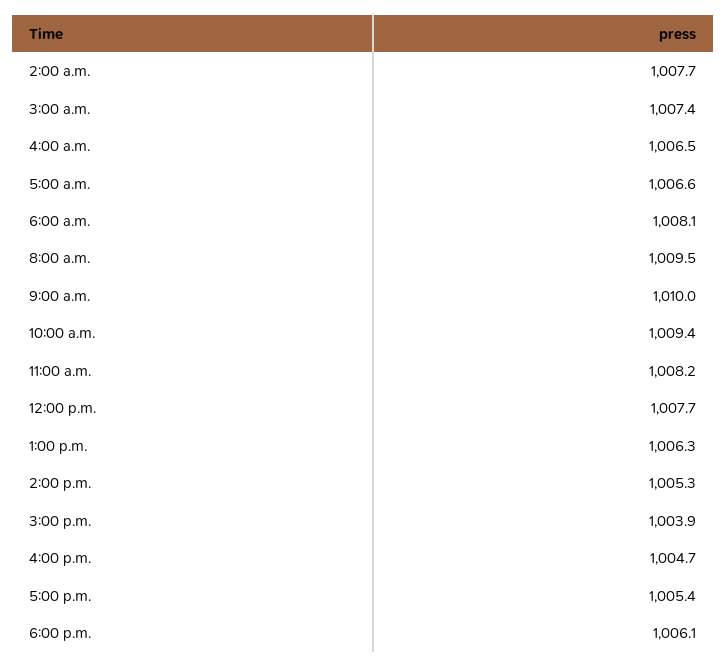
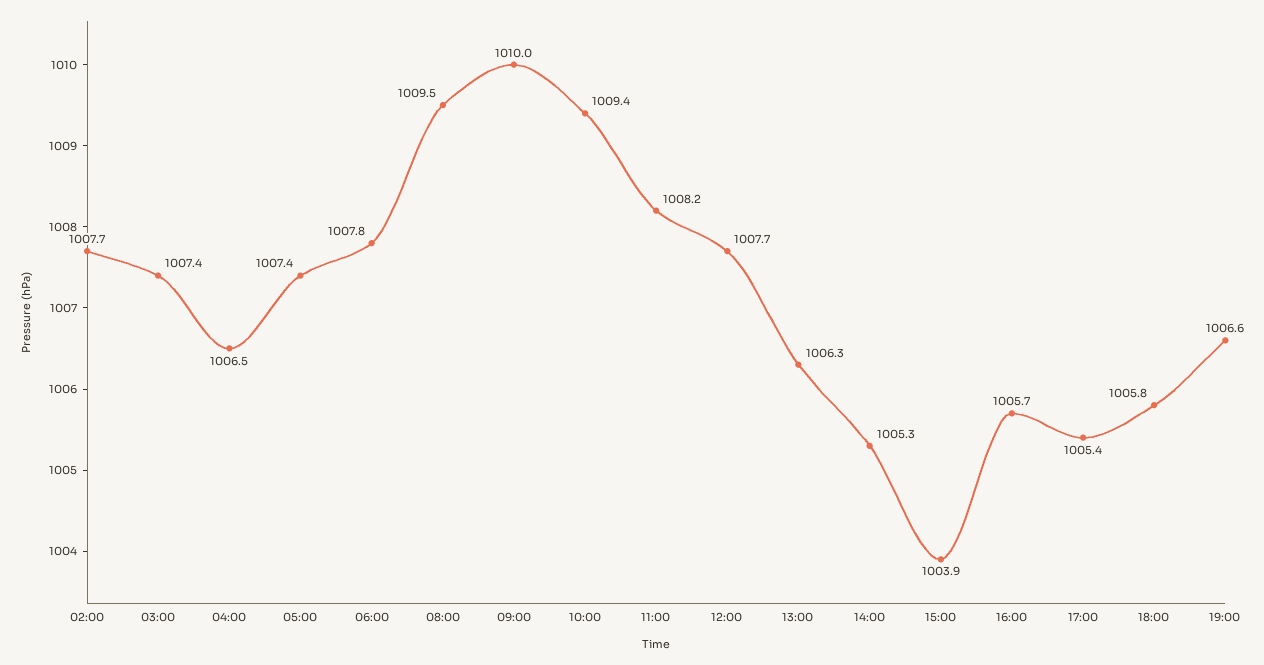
5:00 a.m.: 1006.6 -> 1007.4
6:00 a.m.: 1008.1 -> 1007.8
4:00 p.m.: 1004.7 -> 1005.7
6:00 p.m.: 1006.1 -> 1005.8
19:00: none -> 1006.6

